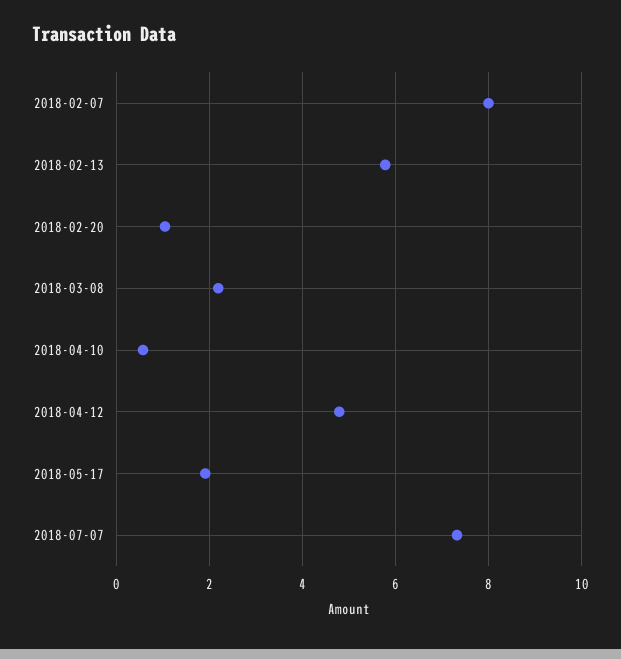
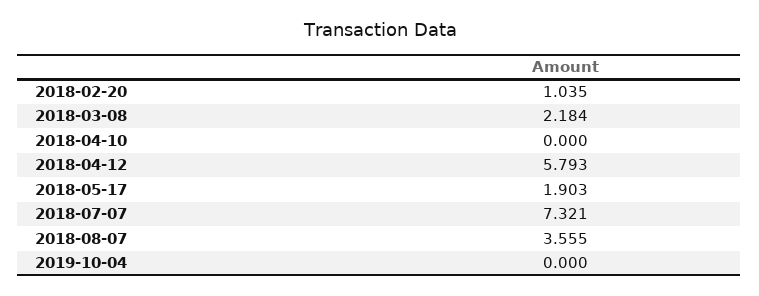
2018-02-07: 8 -> none
2018-02-13: 5.8 -> none
2018-04-10: 0.6 -> 0
2018-04-12: 4.8 -> 5.793
2018-08-07: none -> 3.555
2019-10-04: none -> 0

